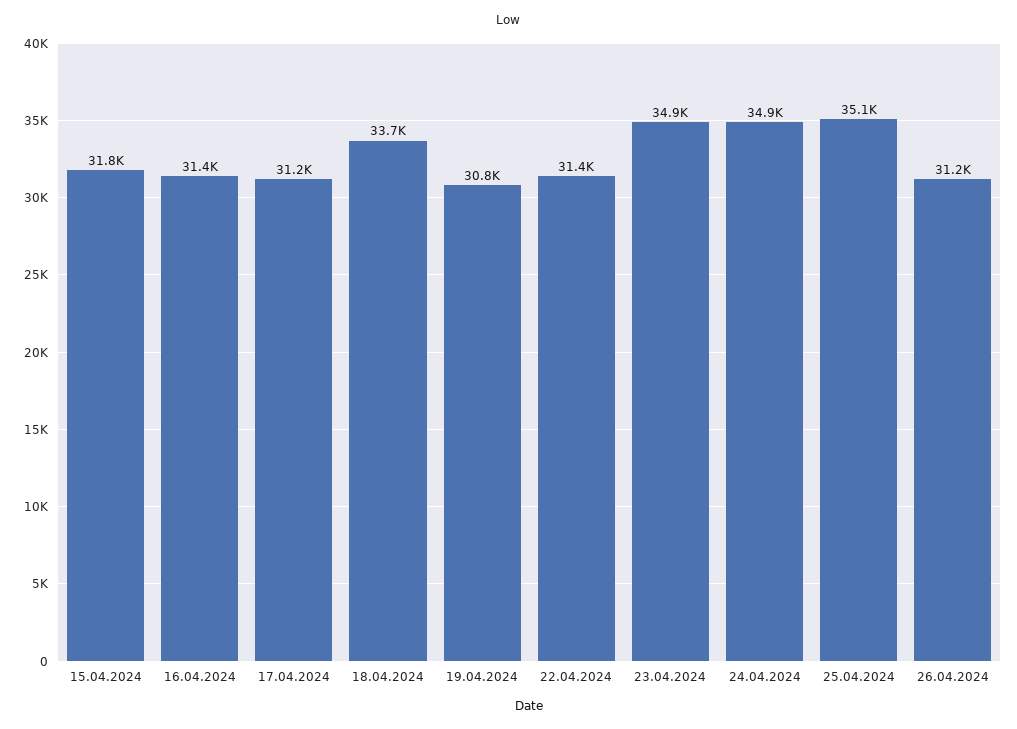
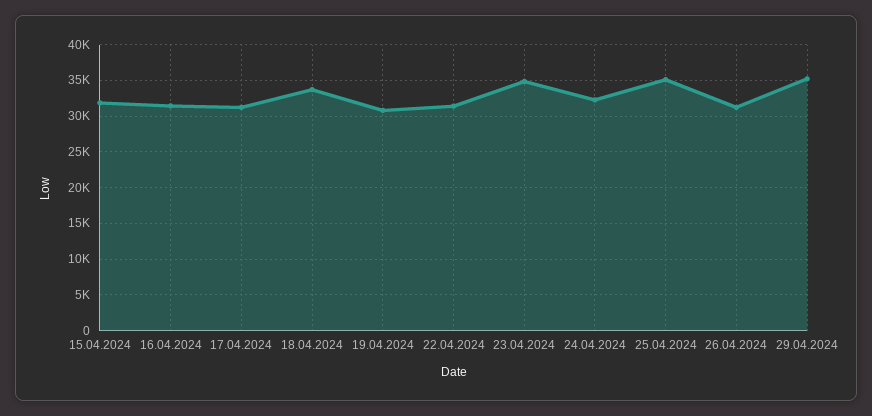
24.04.2024: 34900 -> 32000
29.04.2024: none -> 35000

